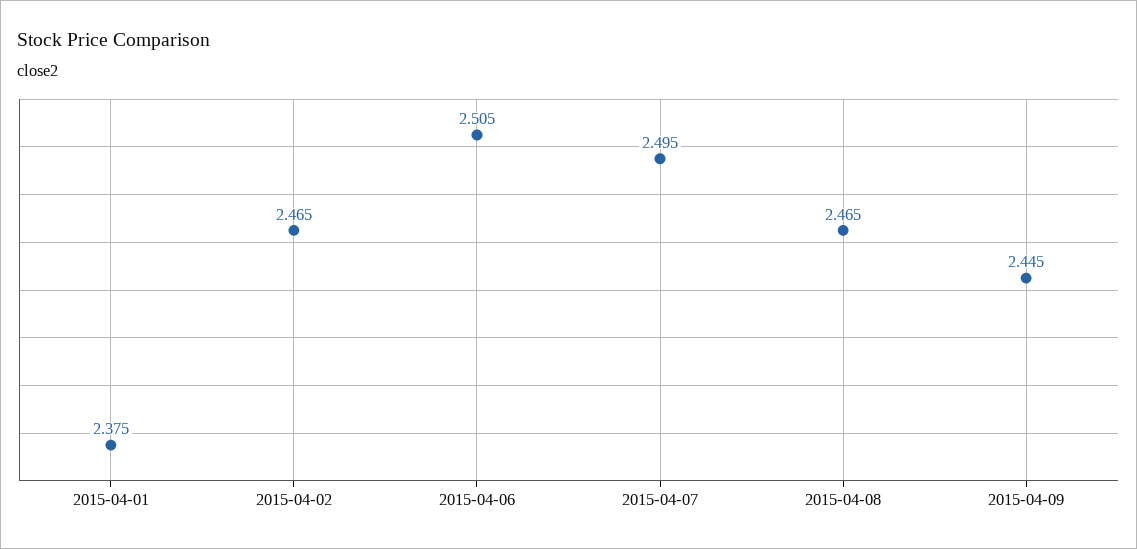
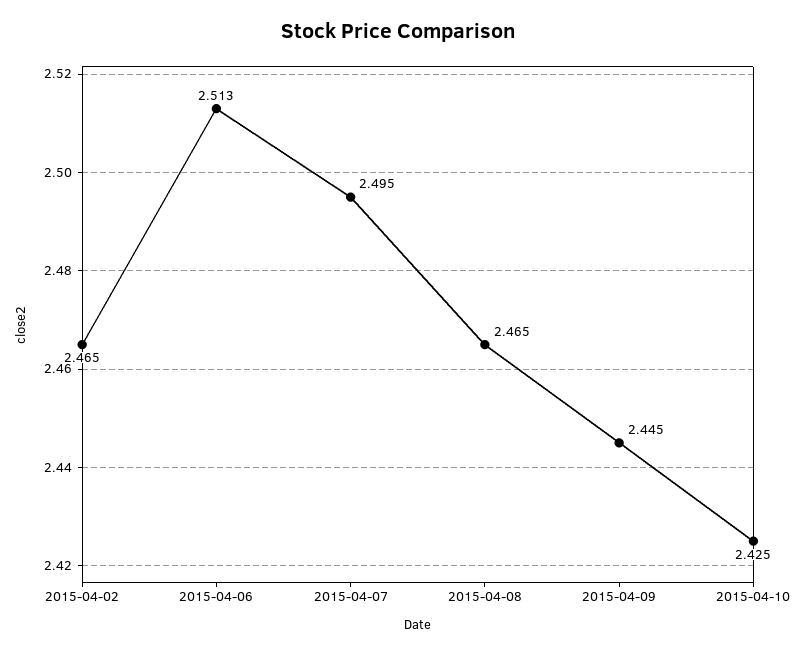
2015-04-01: 2.375 -> none
2015-04-06: 2.505 -> 2.513
2015-04-10: none -> 2.425

